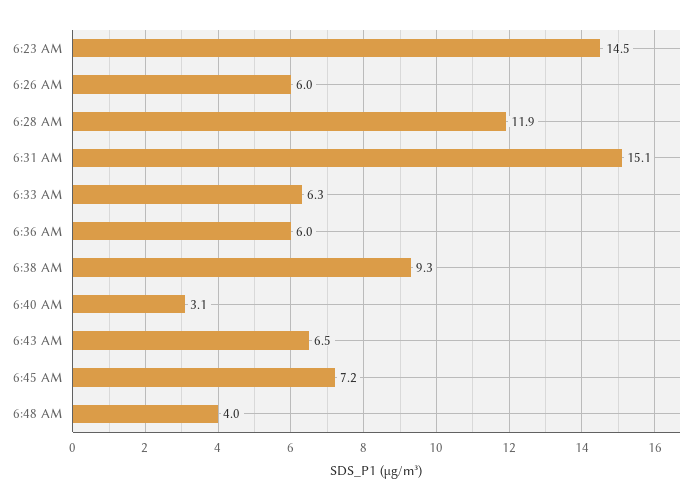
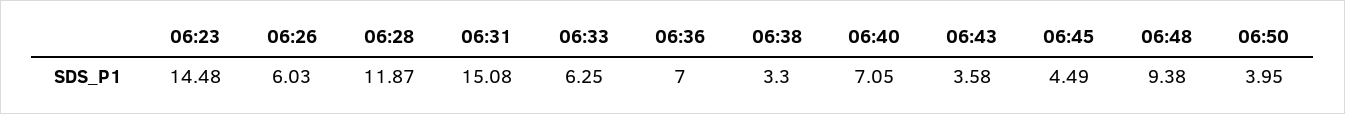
6:36 AM: 6 -> 7
6:38 AM: 9.3 -> 3.3
6:40 AM: 3.1 -> 7.05
6:43 AM: 6.5 -> 3.58
6:45 AM: 7.2 -> 4.49
6:48 AM: 4 -> 9.38
06:50: none -> 3.95

